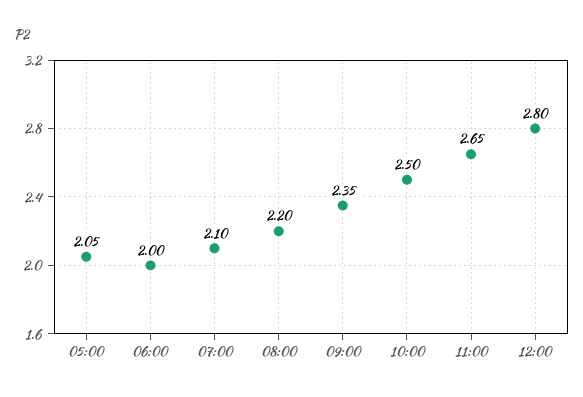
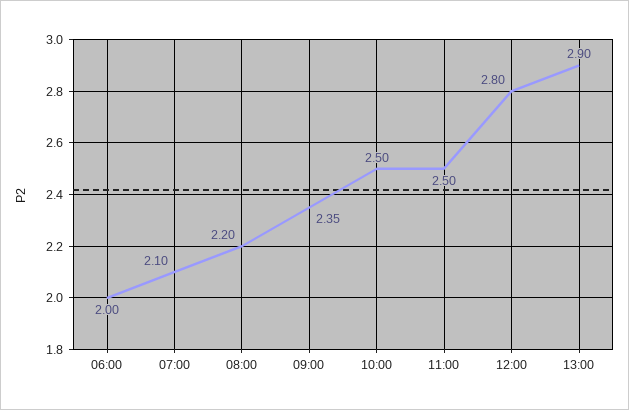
05:00: 2.05 -> none
11:00: 2.65 -> 2.5
13:00: none -> 2.9

